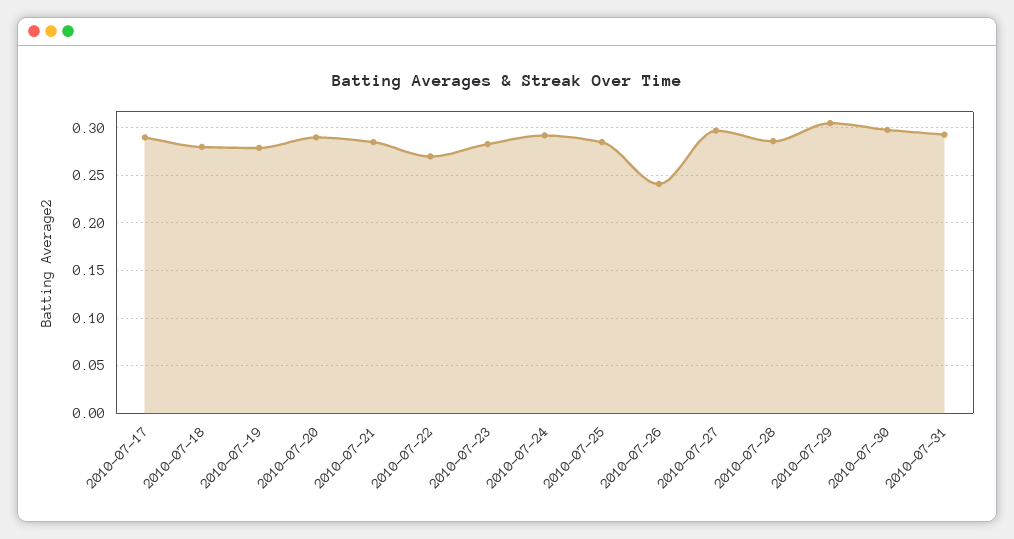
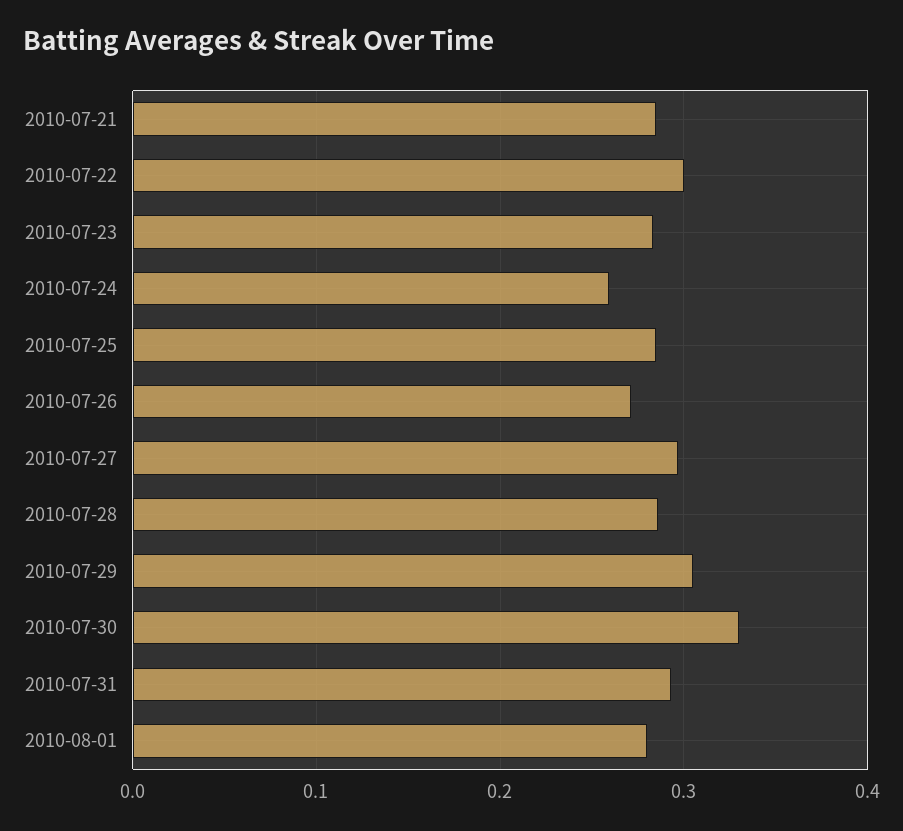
2010-07-17: 0.29 -> none
2010-07-18: 0.28 -> none
2010-07-19: 0.28 -> none
2010-07-20: 0.29 -> none
2010-07-22: 0.27 -> 0.3
2010-07-24: 0.29 -> 0.26
2010-07-26: 0.24 -> 0.27
2010-07-30: 0.3 -> 0.33
2010-08-01: none -> 0.28

